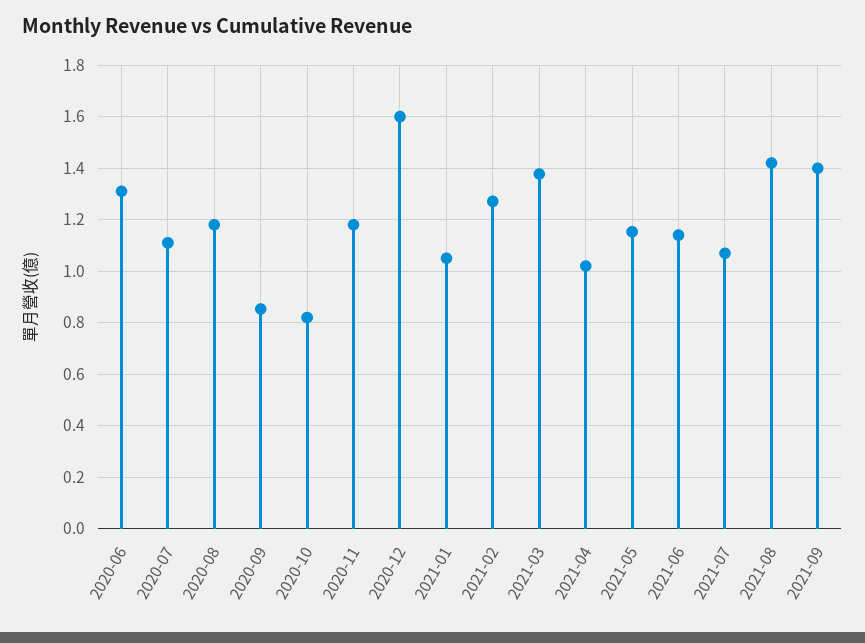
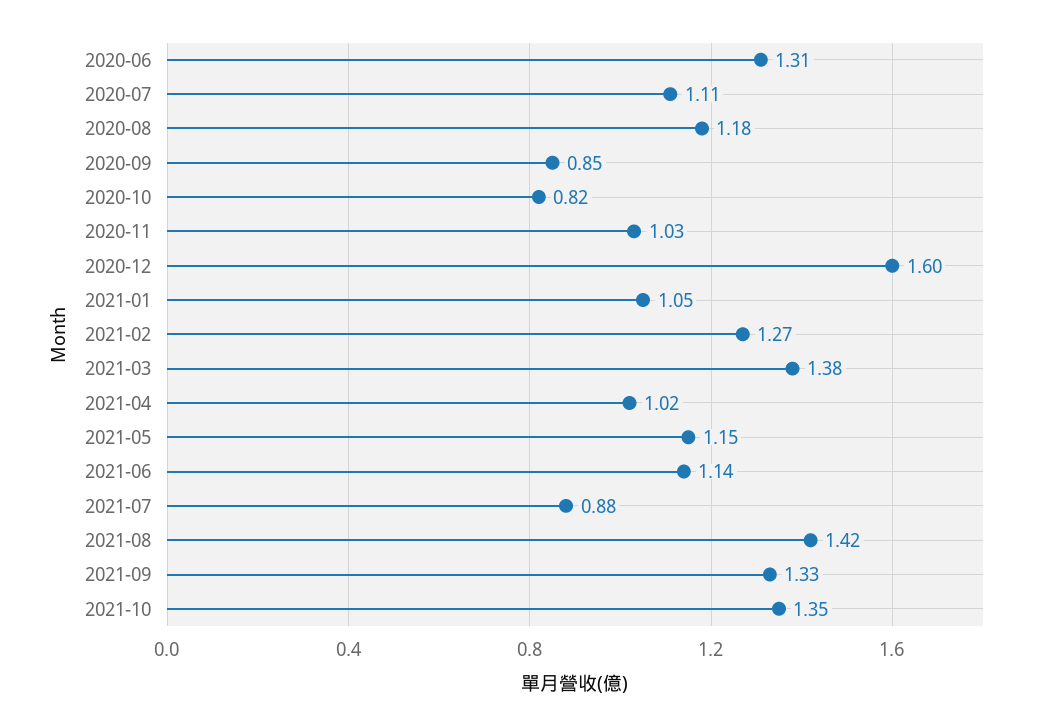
2020-11: 1.175 -> 1.03
2021-07: 1.075 -> 0.88
2021-09: 1.4 -> 1.33
2021-10: none -> 1.35

